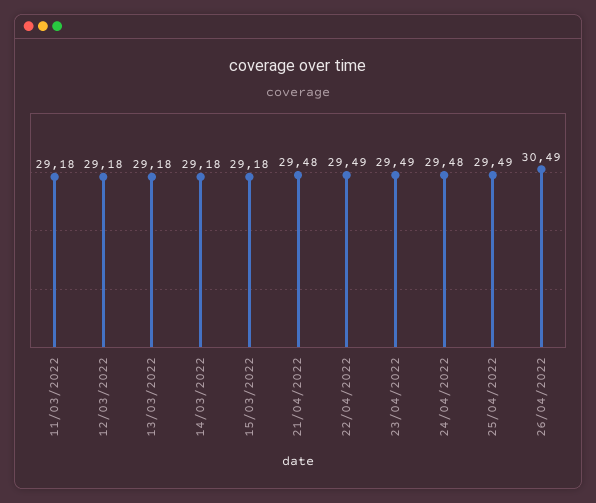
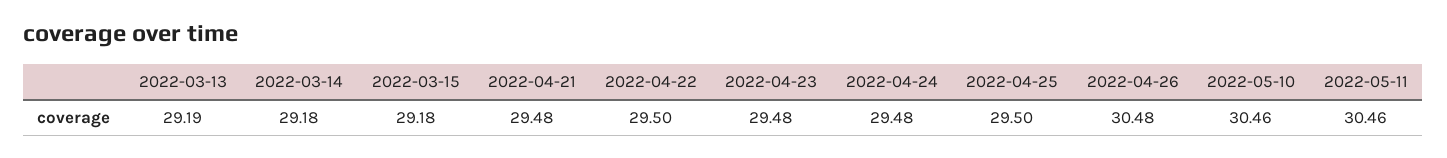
11/03/2022: 29.18 -> none
12/03/2022: 29.18 -> none
13/03/2022: 29.18 -> 29.19
22/04/2022: 29.49 -> 29.5
23/04/2022: 29.49 -> 29.48
25/04/2022: 29.49 -> 29.5
26/04/2022: 30.49 -> 30.48
2022-05-10: none -> 30.46
2022-05-11: none -> 30.46

